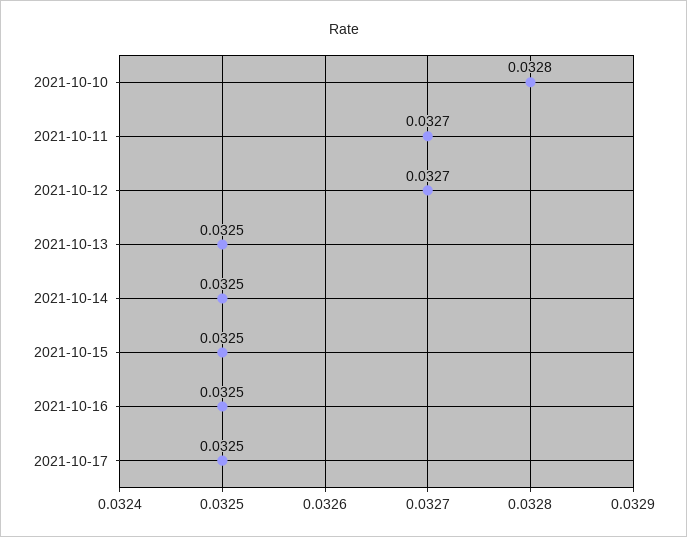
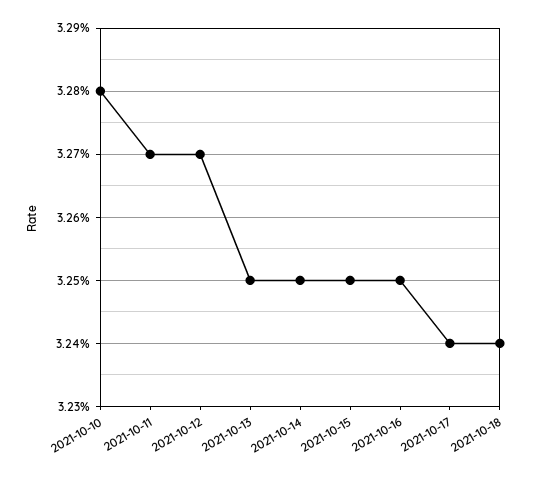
2021-10-17: 0.0325 -> 0.0324
2021-10-18: none -> 0.0324

